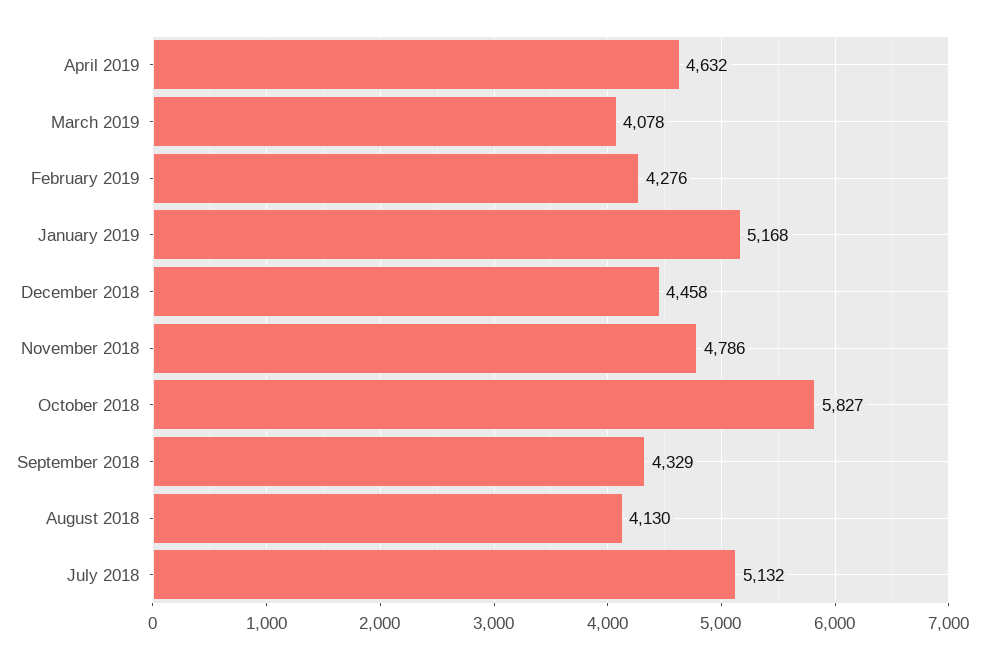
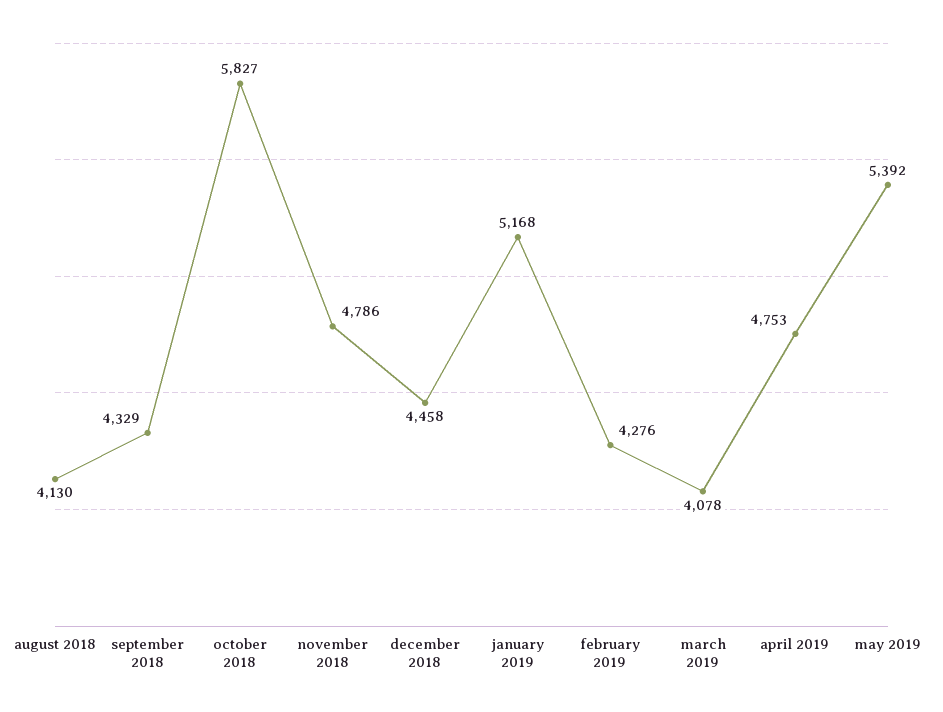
April 2019: 4632 -> 4753
July 2018: 5132 -> none
may 2019: none -> 5392

